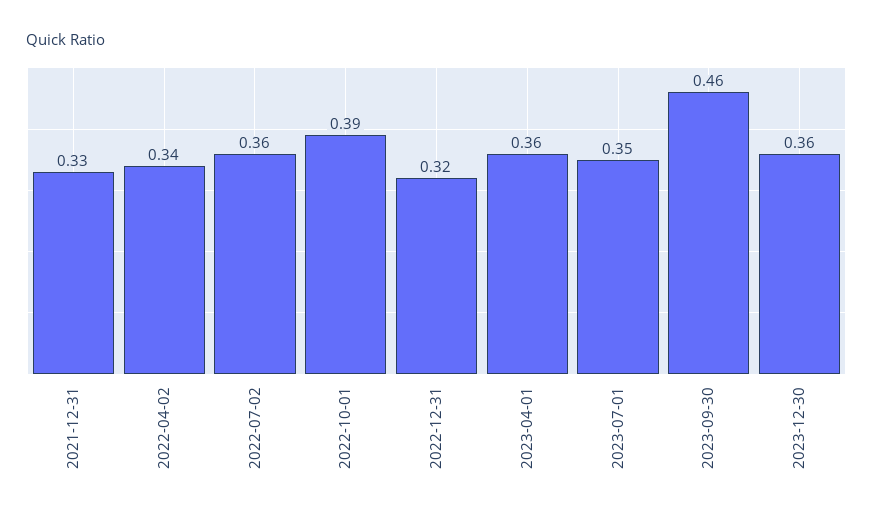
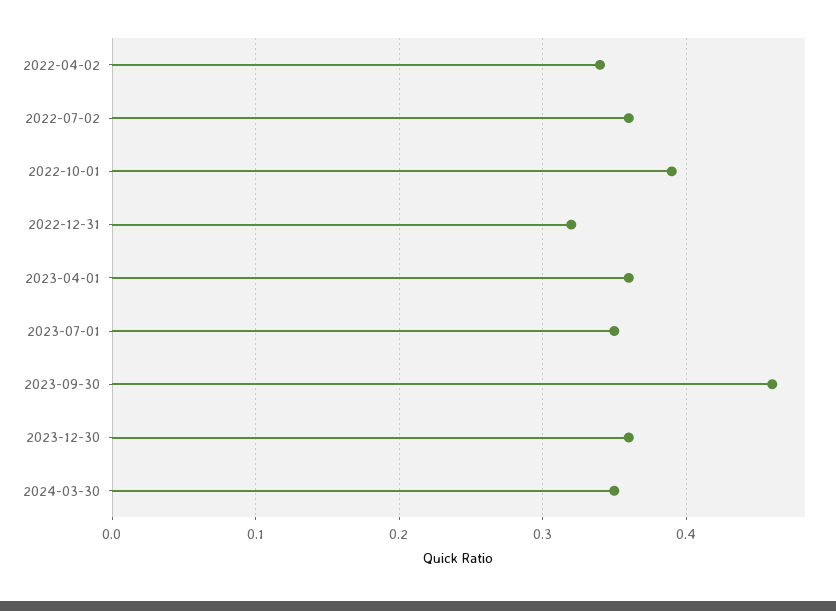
2021-12-31: 0.33 -> none
2024-03-30: none -> 0.35

